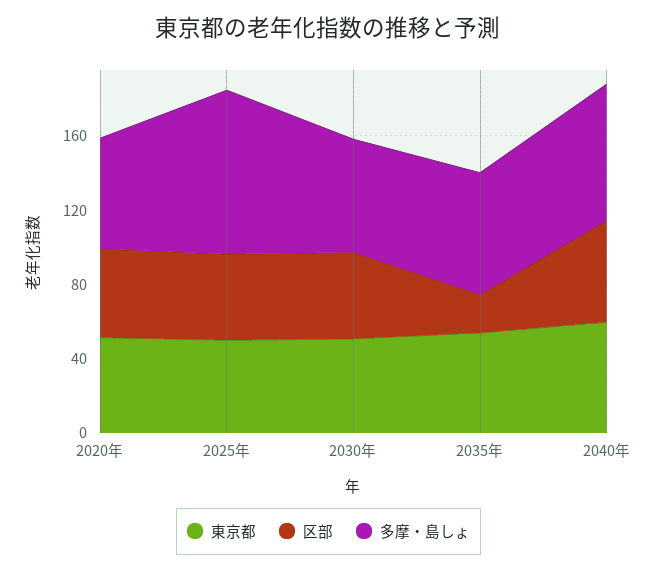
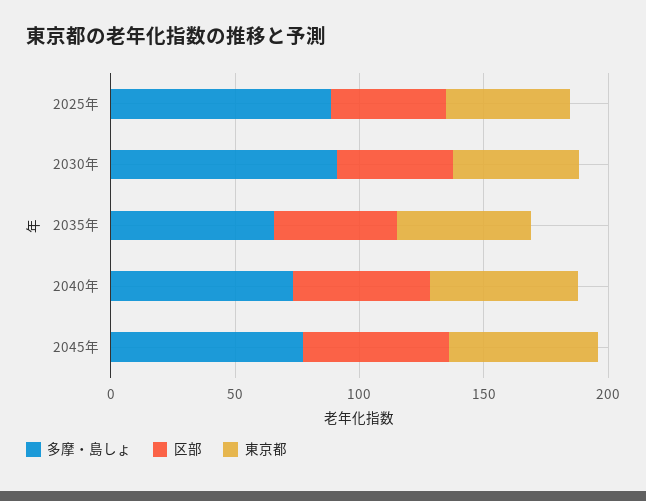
東京都, 2020年: 50 -> none
区部, 2020年: 50 -> none
多摩・島しょ, 2020年: 60 -> none
多摩・島しょ, 2030年: 60 -> 90
区部, 2035年: 20 -> 50
多摩・島しょ, 2045年: none -> 80
区部, 2045年: none -> 60
東京都, 2045年: none -> 60

